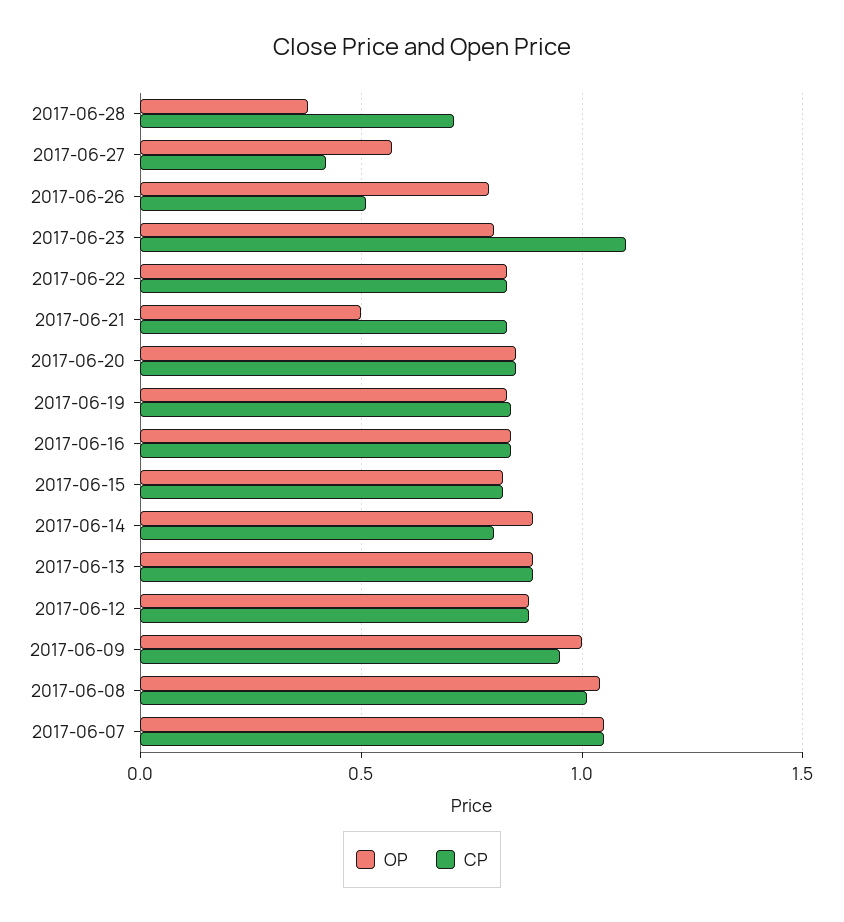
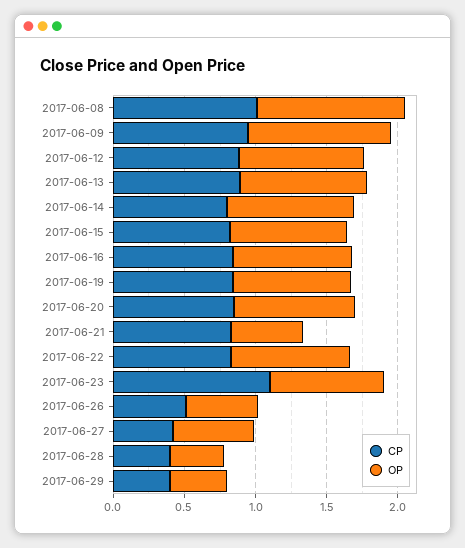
CP, 2017-06-28: 0.7 -> 0.4
OP, 2017-06-26: 0.8 -> 0.5
OP, 2017-06-07: 1.05 -> none
CP, 2017-06-07: 1.05 -> none
CP, 2017-06-29: none -> 0.4
OP, 2017-06-29: none -> 0.4

